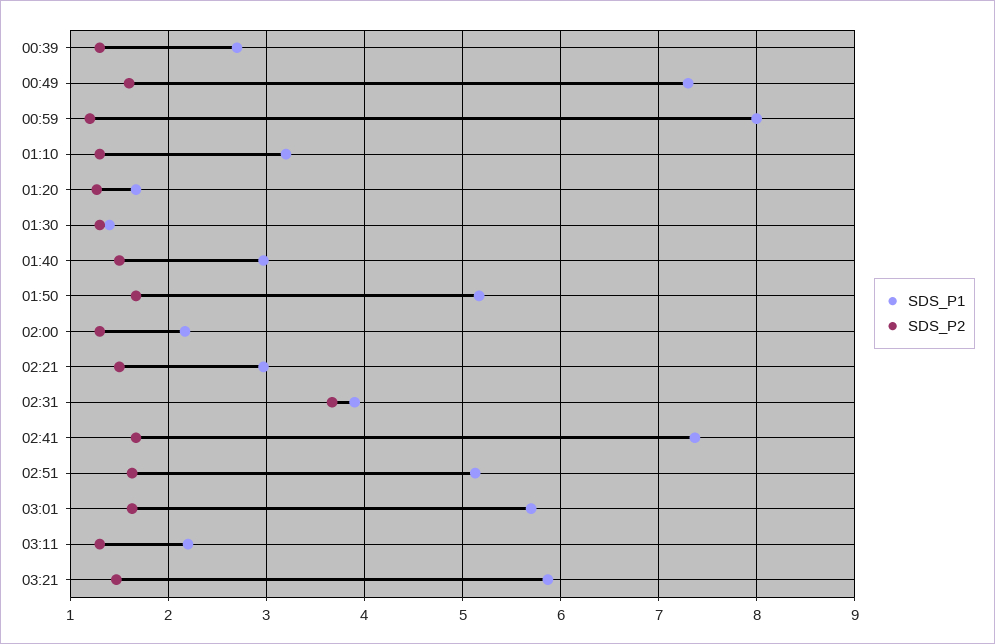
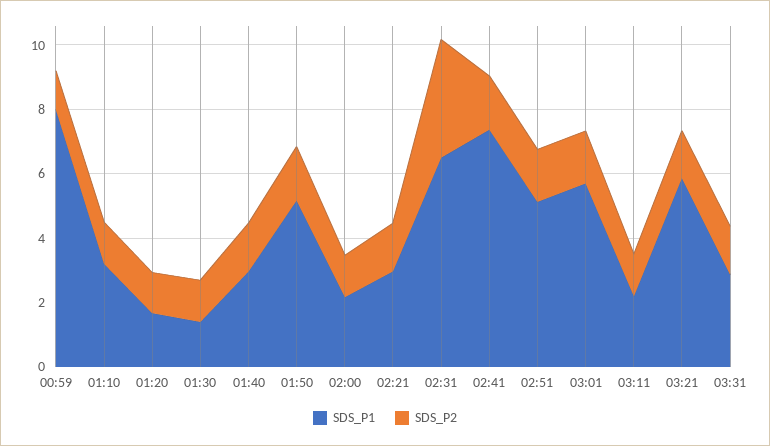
SDS_P1, 00:39: 2.7 -> none
SDS_P2, 00:39: 1.3 -> none
SDS_P1, 00:49: 7.3 -> none
SDS_P2, 00:49: 1.6 -> none
SDS_P1, 02:31: 3.9 -> 6.5
SDS_P1, 03:31: none -> 3
SDS_P2, 03:31: none -> 1.5

